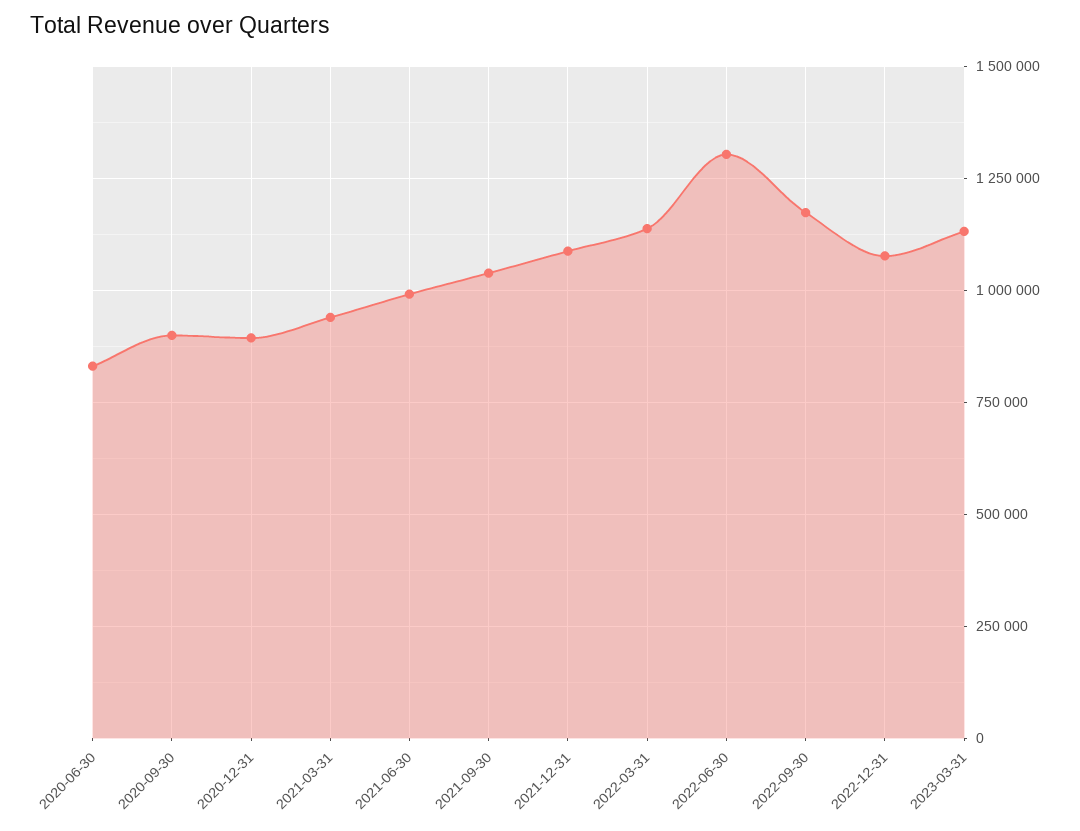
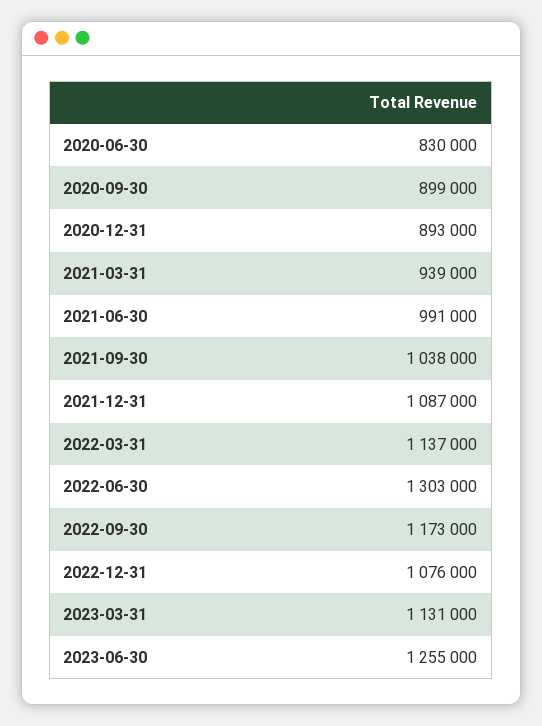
2023-06-30: none -> 1255000

